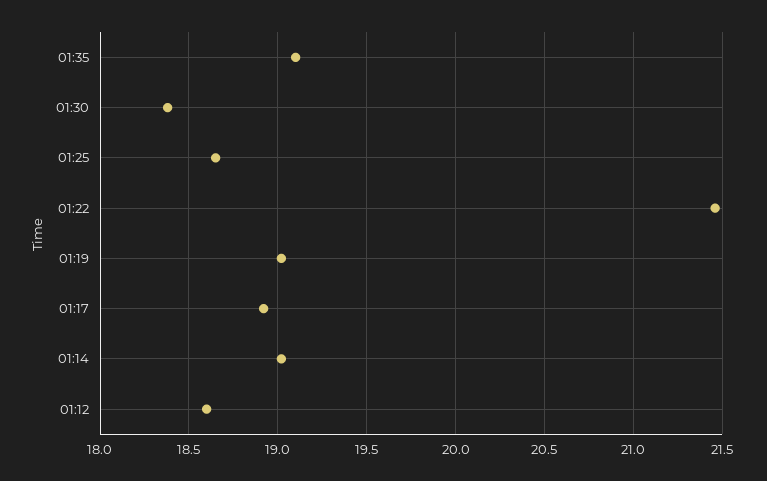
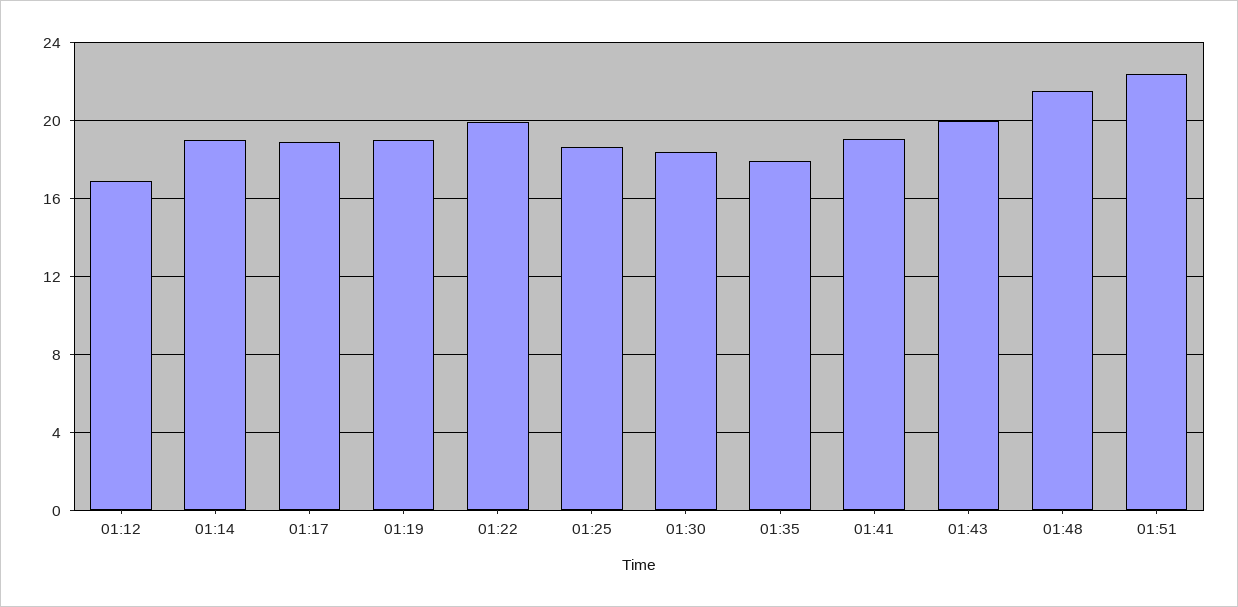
01:35: 19.1 -> 18
01:22: 21.45 -> 20
01:12: 18.6 -> 17
01:41: none -> 19
01:43: none -> 20
01:48: none -> 21.5
01:51: none -> 22.5

